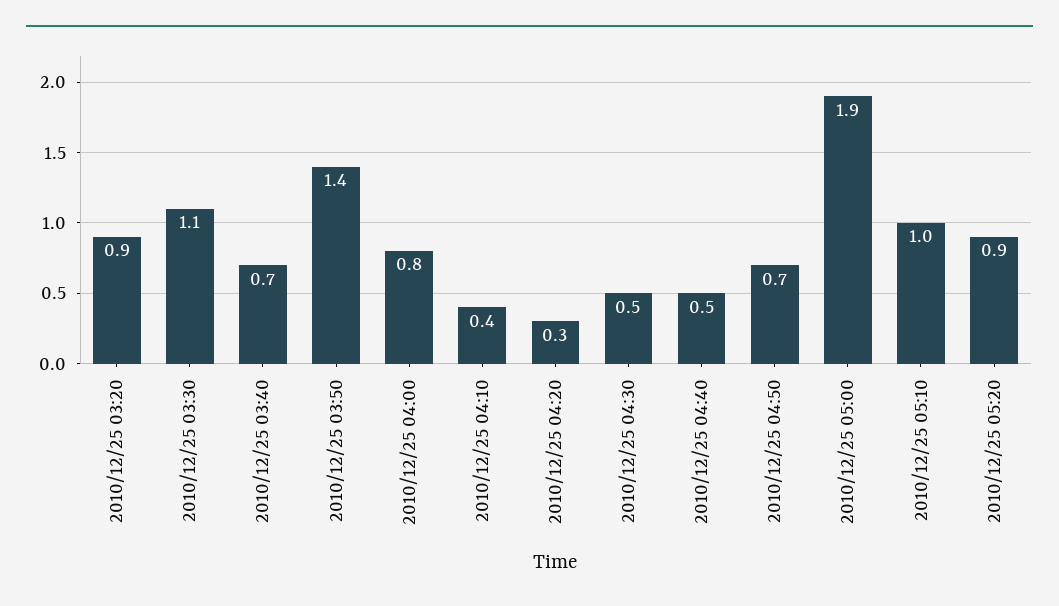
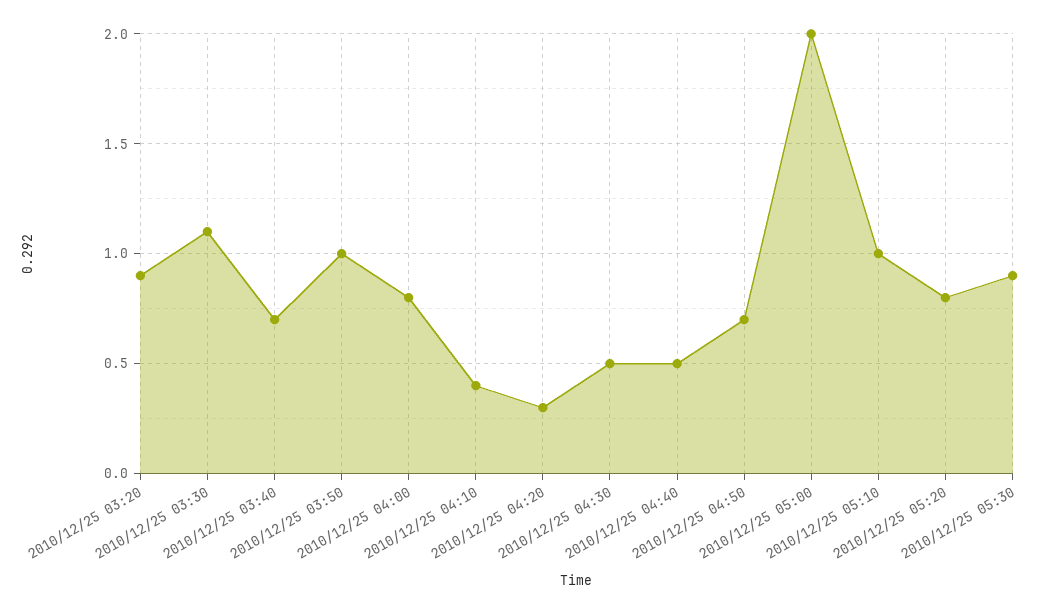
2010/12/25 03:50: 1.4 -> 1
2010/12/25 05:00: 1.9 -> 2
2010/12/25 05:20: 0.9 -> 0.8
2010/12/25 05:30: none -> 0.9

